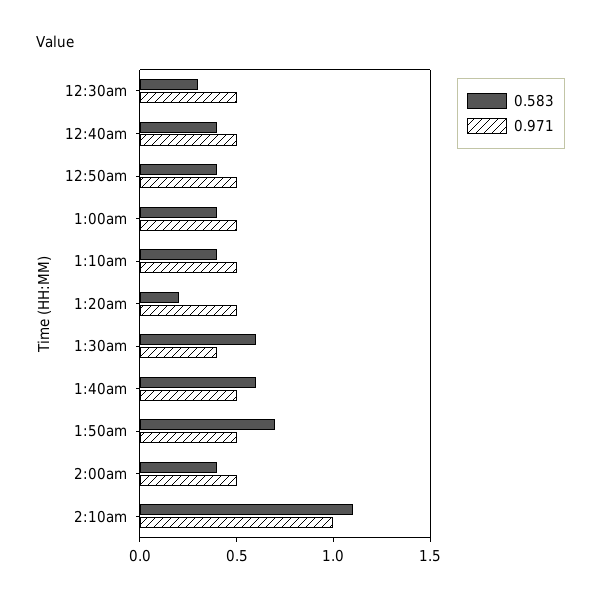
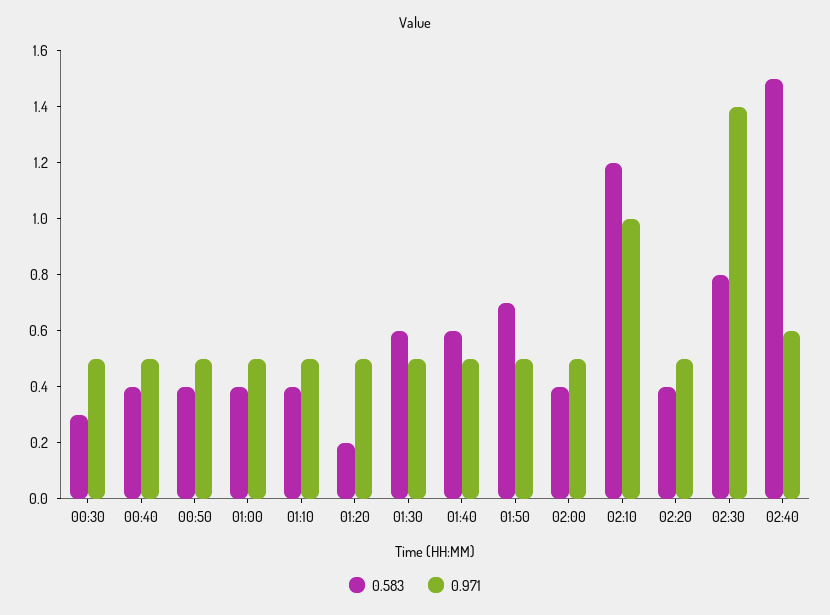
0.971, 1:30am: 0.4 -> 0.5
0.583, 2:10am: 1.1 -> 1.2
0.583, 02:20: none -> 0.4
0.971, 02:20: none -> 0.5
0.583, 02:30: none -> 0.8
0.971, 02:30: none -> 1.4
0.583, 02:40: none -> 1.5
0.971, 02:40: none -> 0.6

